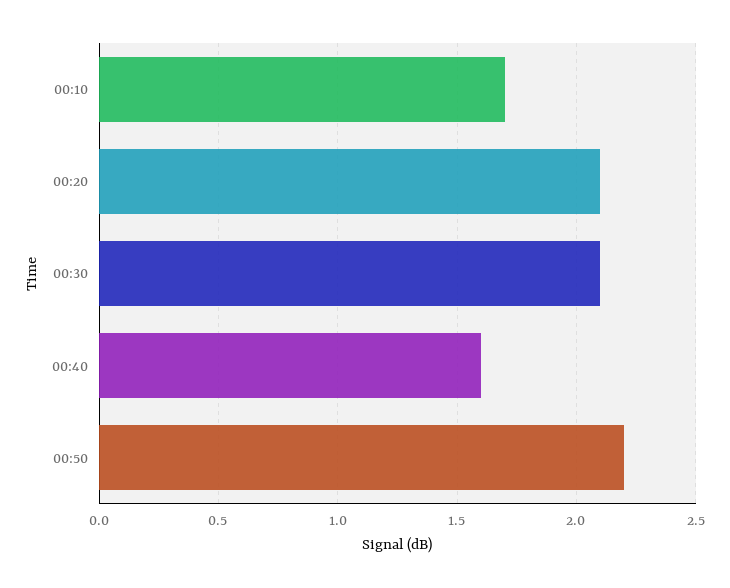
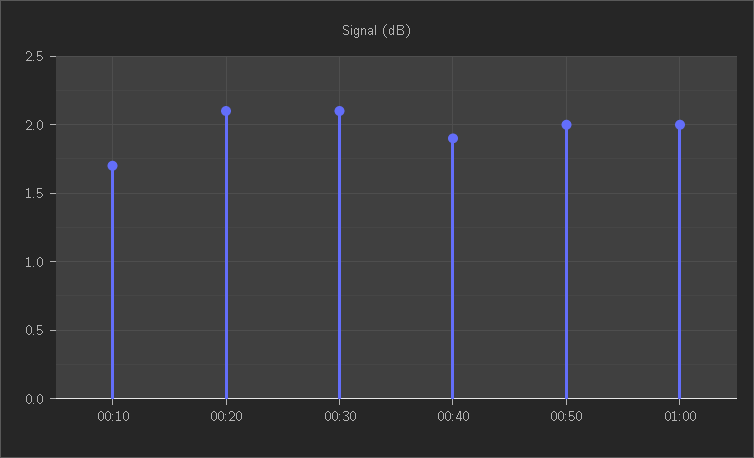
00:40: 1.6 -> 1.9
00:50: 2.2 -> 2
01:00: none -> 2

